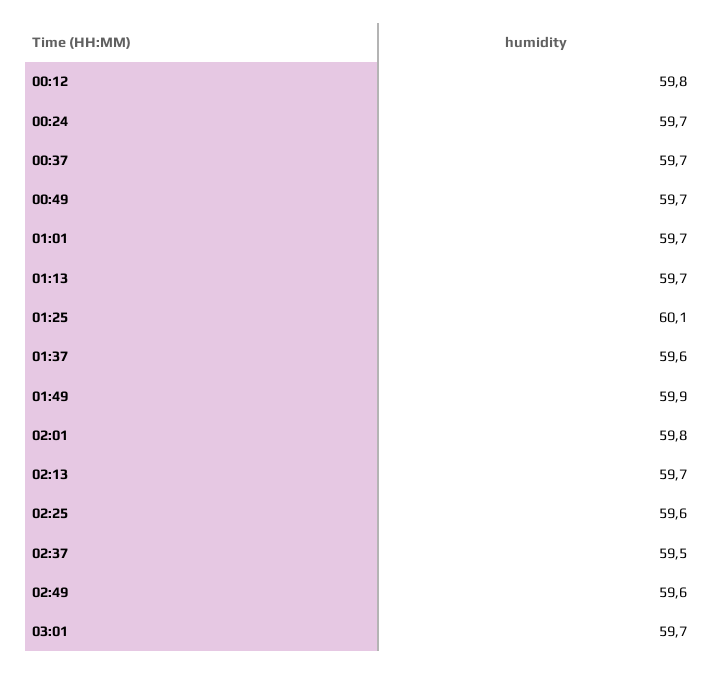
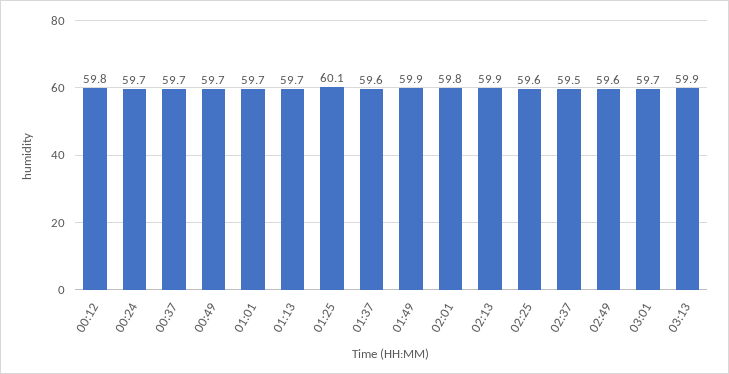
02:13: 59.7 -> 59.9
03:13: none -> 59.9

